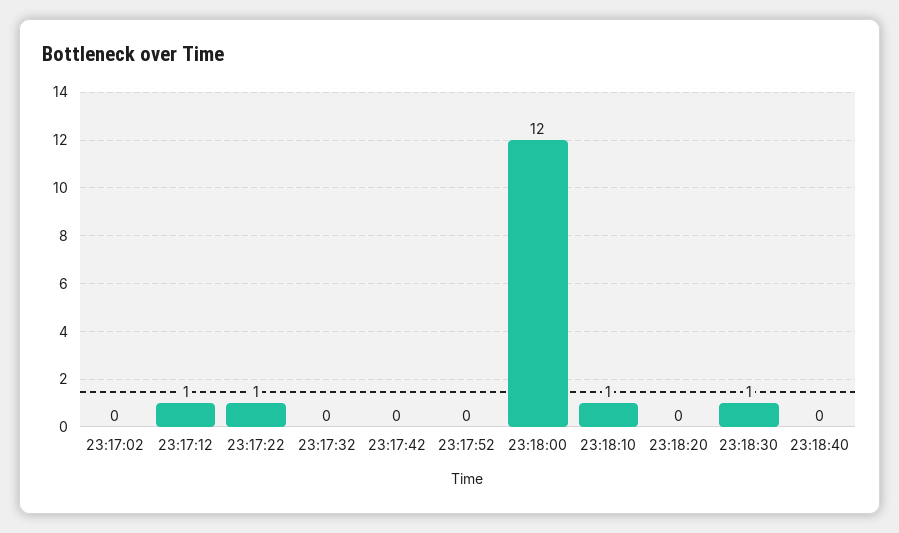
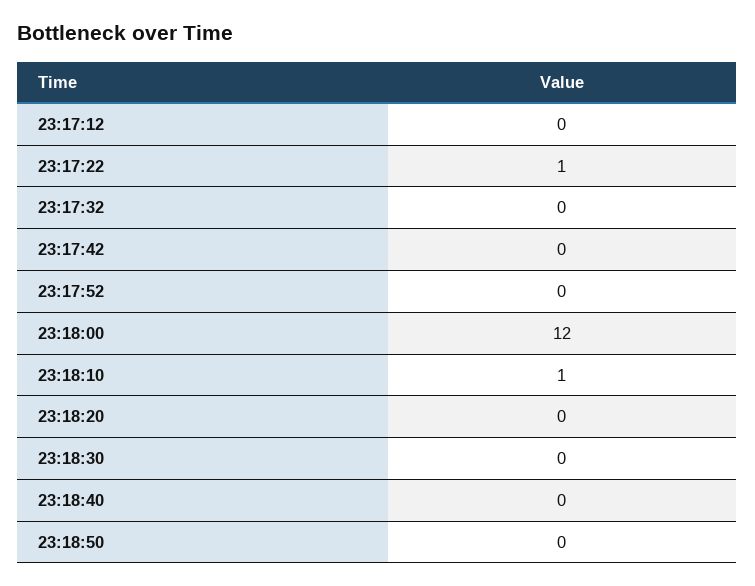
23:17:02: 0 -> none
23:17:12: 1 -> 0
23:18:30: 1 -> 0
23:18:50: none -> 0

